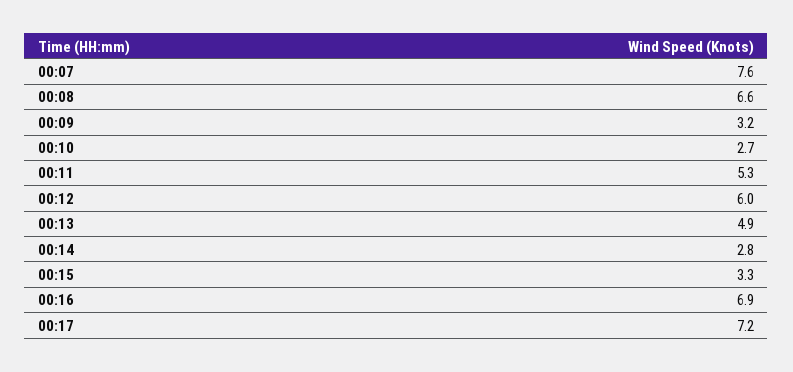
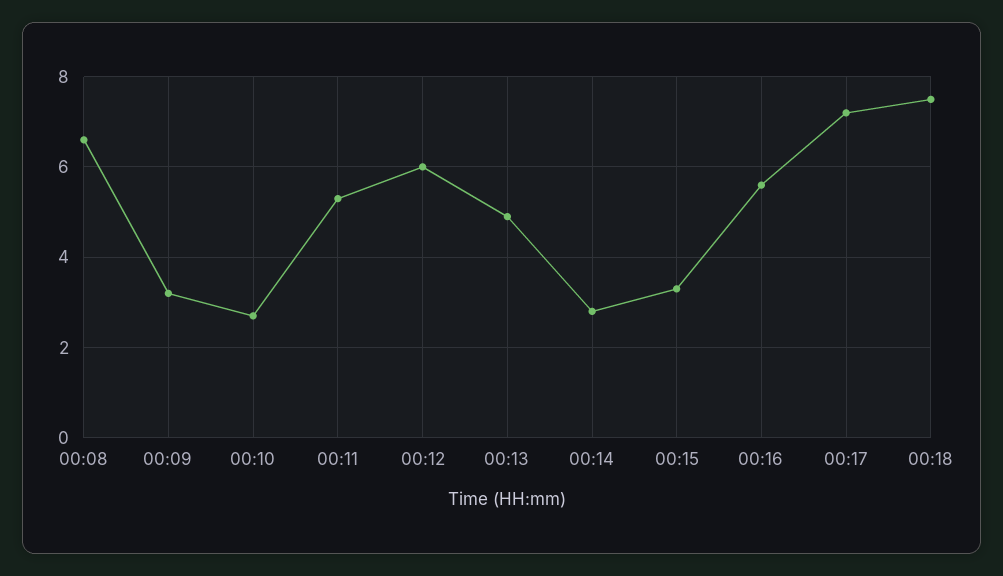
00:07: 7.6 -> none
00:16: 6.9 -> 5.5
00:18: none -> 7.5

